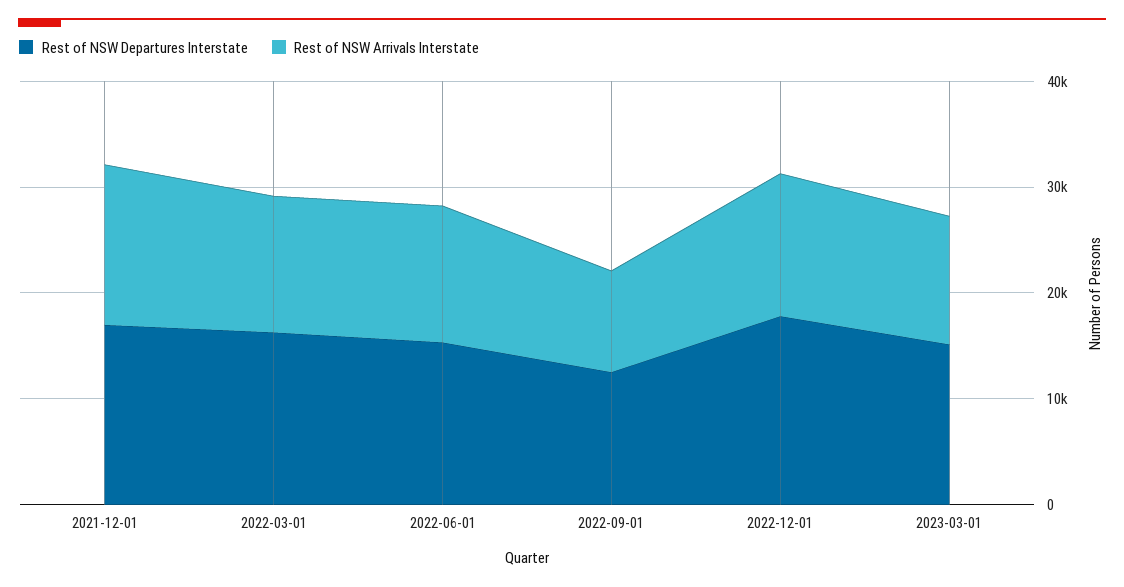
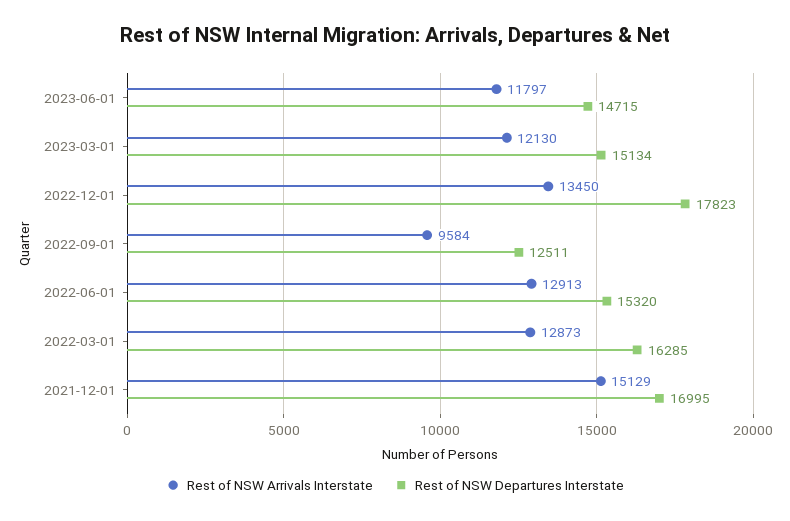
Rest of NSW Arrivals Interstate, 2023-06-01: none -> 11797
Rest of NSW Departures Interstate, 2023-06-01: none -> 14715

